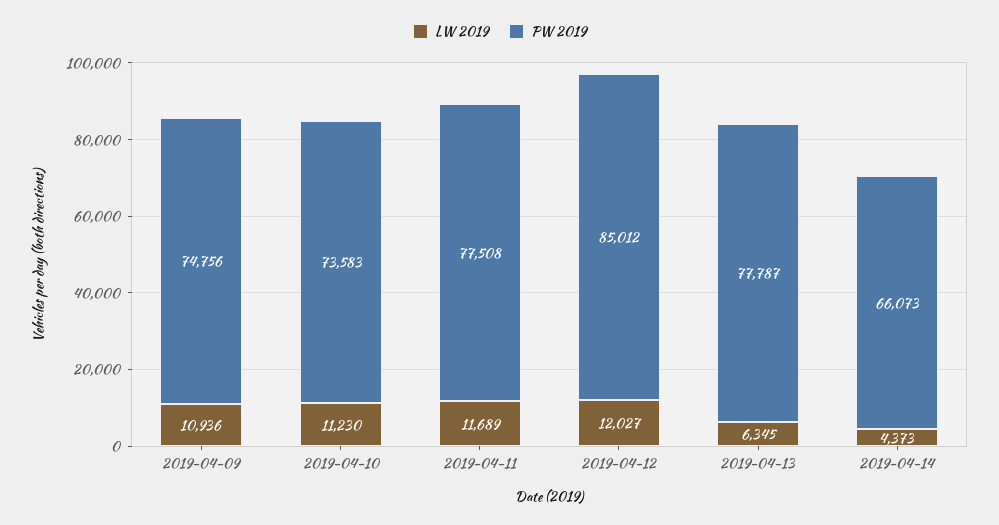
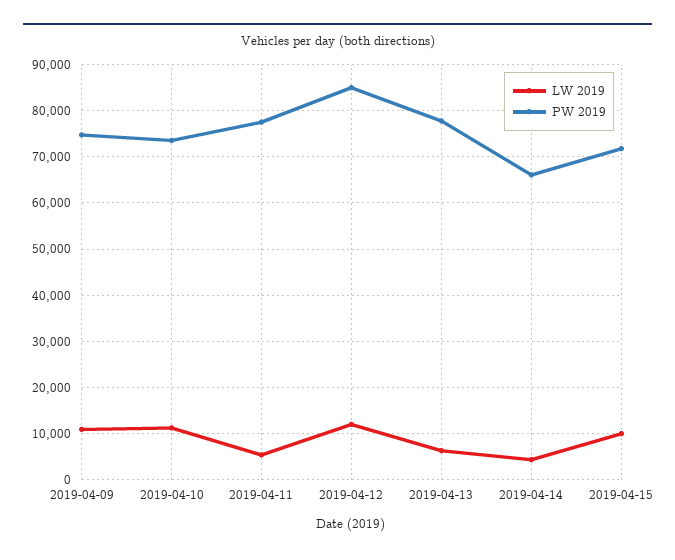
LW 2019, 2019-04-11: 11689 -> 6000
LW 2019, 2019-04-15: none -> 10000
PW 2019, 2019-04-15: none -> 72000

